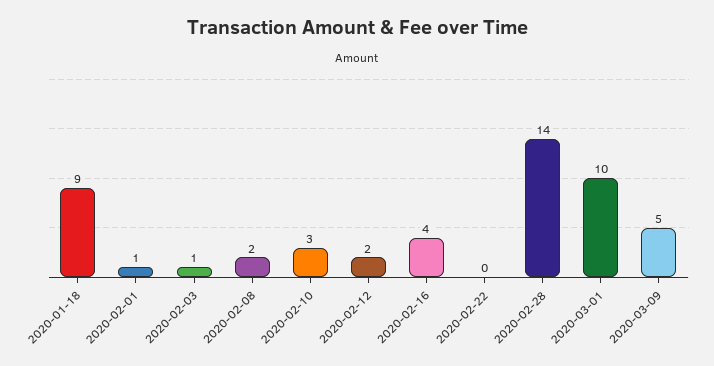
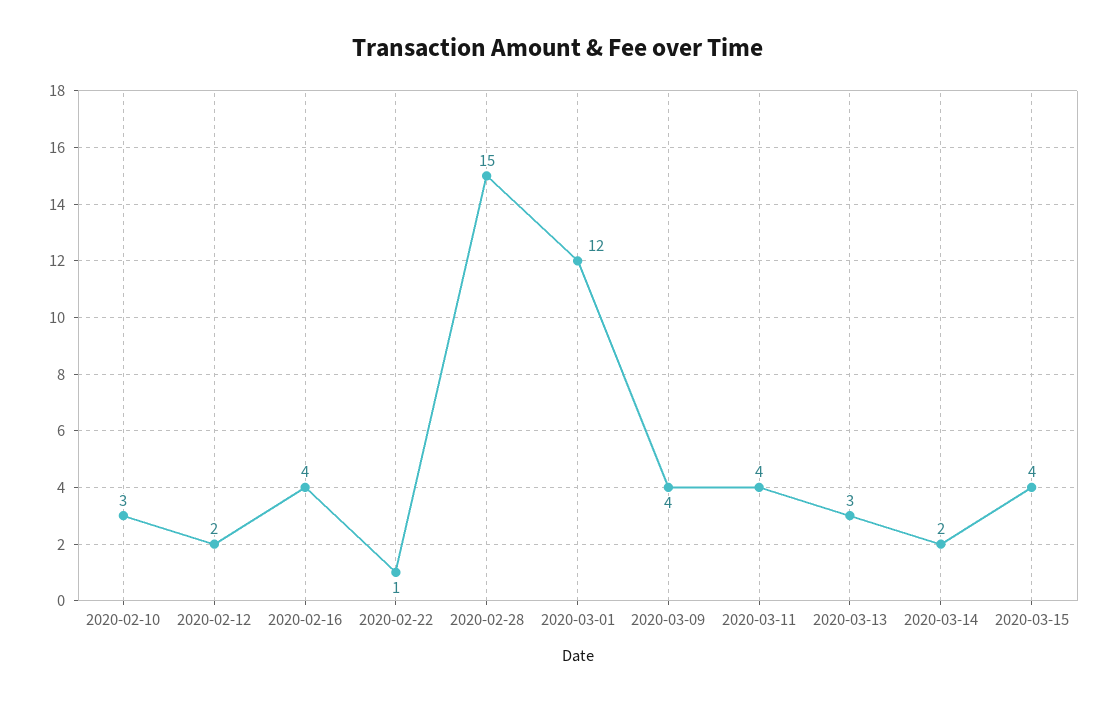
2020-01-18: 9 -> none
2020-02-01: 1 -> none
2020-02-03: 1 -> none
2020-02-08: 2 -> none
2020-02-22: 0 -> 1
2020-02-28: 14 -> 15
2020-03-01: 10 -> 12
2020-03-09: 5 -> 4
2020-03-11: none -> 4
2020-03-13: none -> 3
2020-03-14: none -> 2
2020-03-15: none -> 4

